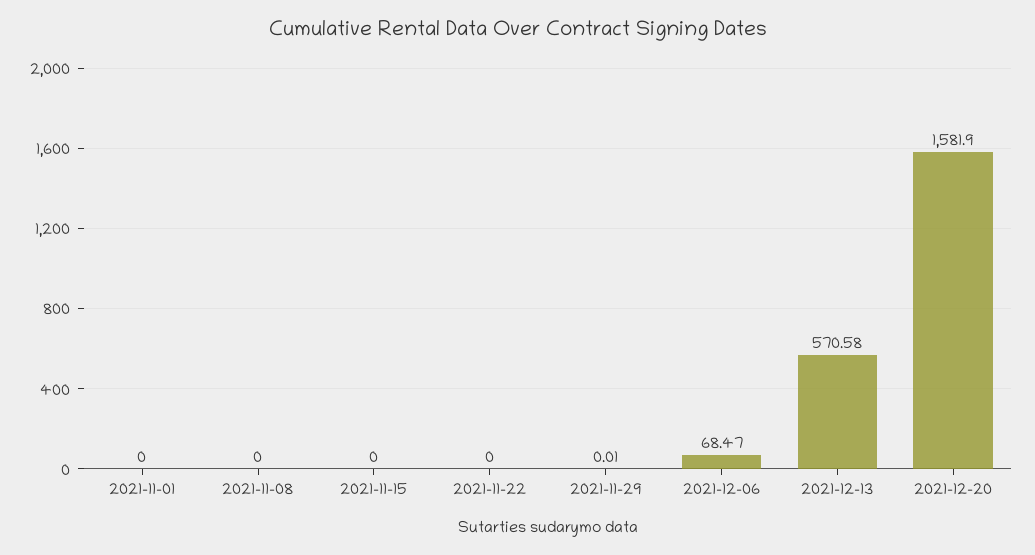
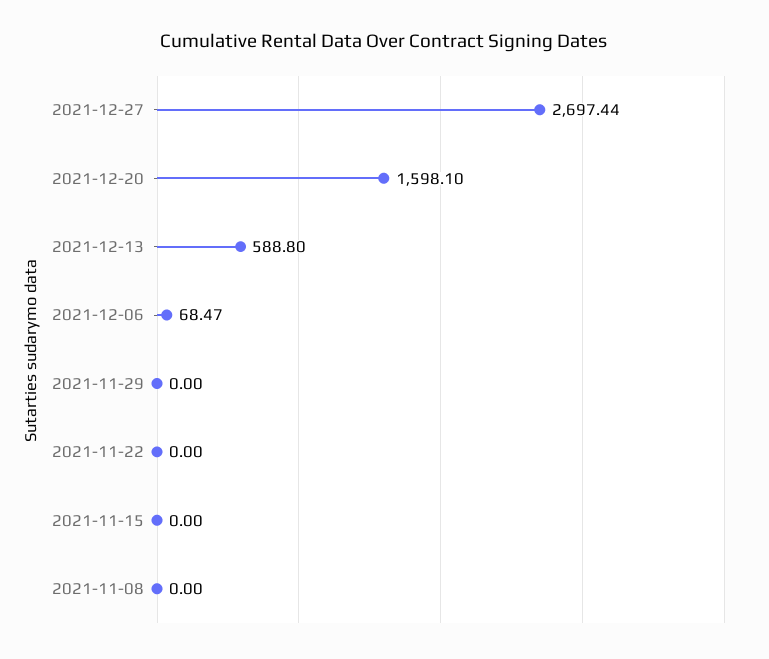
2021-11-01: 0 -> none
2021-11-29: 0.01 -> 0
2021-12-13: 570.58 -> 588.8
2021-12-20: 1581.9 -> 1598.1
2021-12-27: none -> 2697.44

